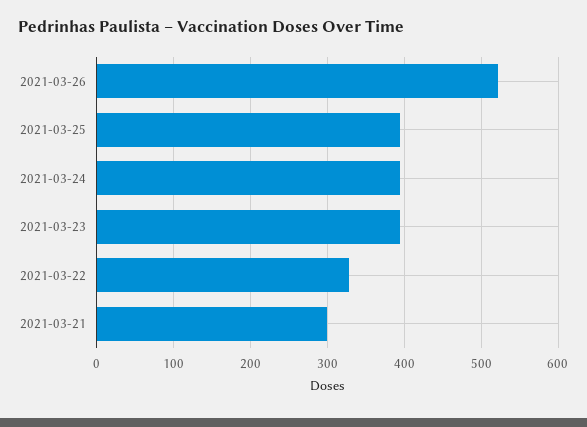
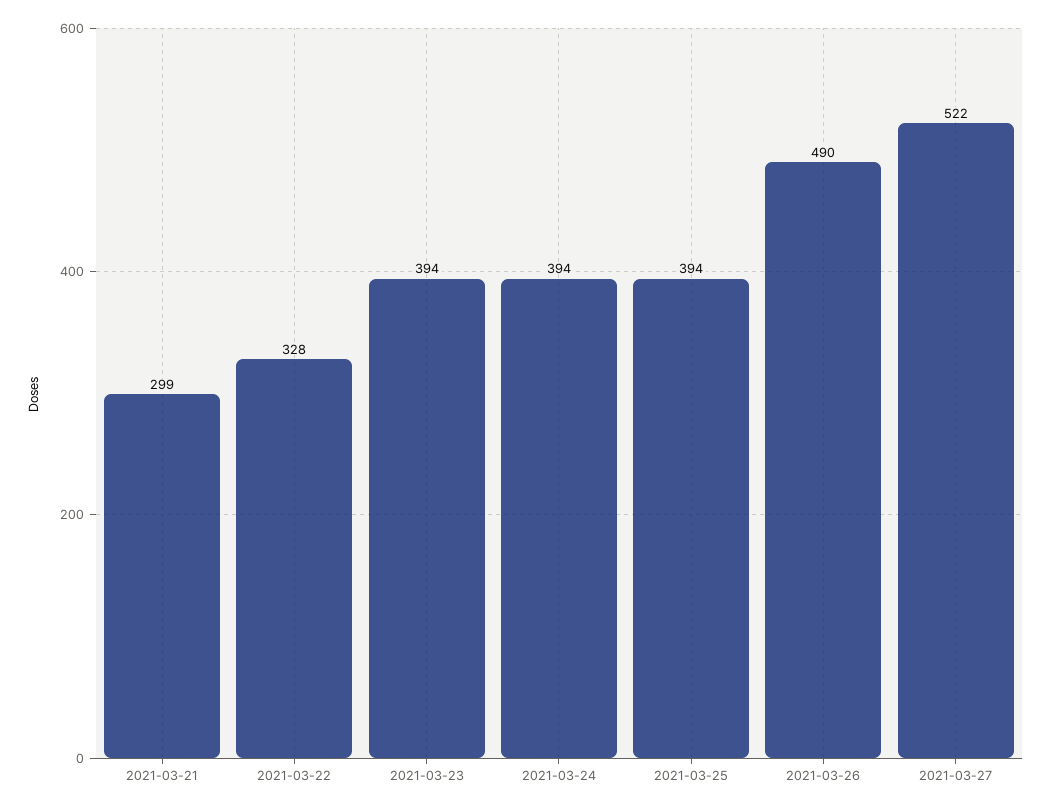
2021-03-26: 520 -> 490
2021-03-27: none -> 522

